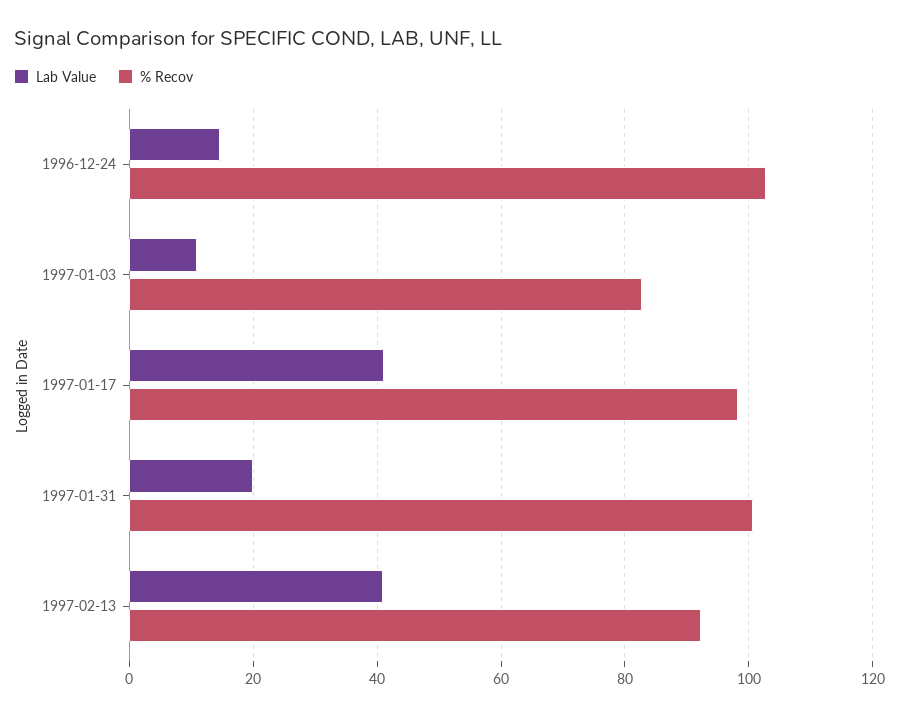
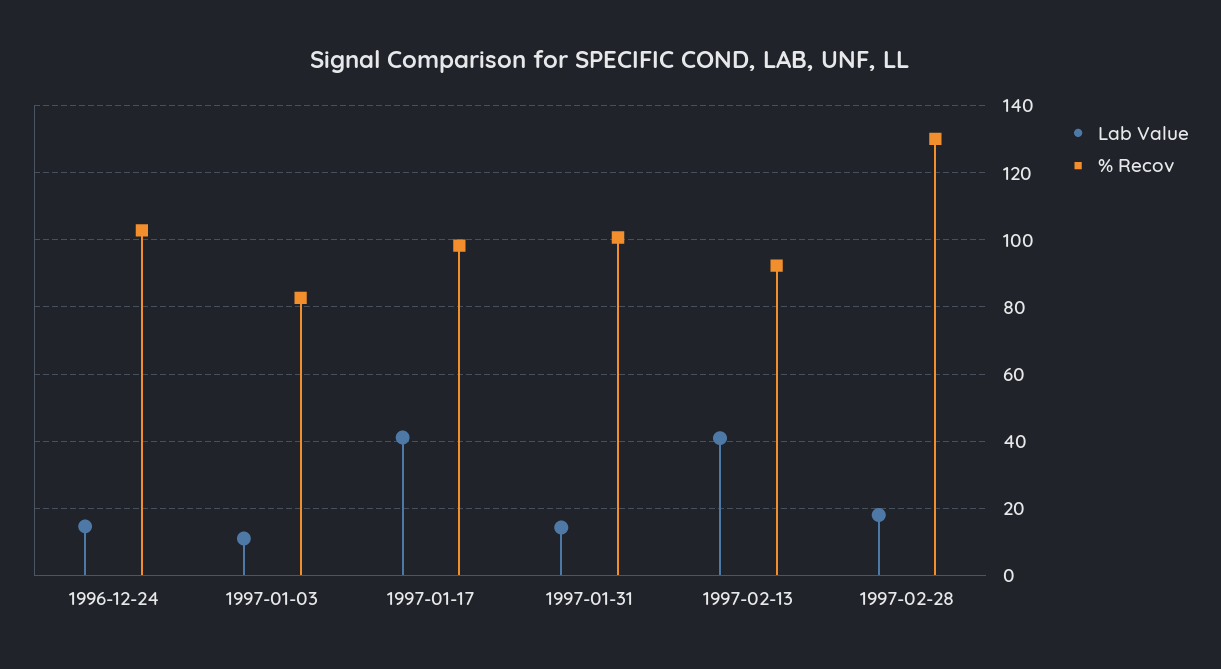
Lab Value, 1997-01-31: 20 -> 14
Lab Value, 1997-02-28: none -> 18
% Recov, 1997-02-28: none -> 130

